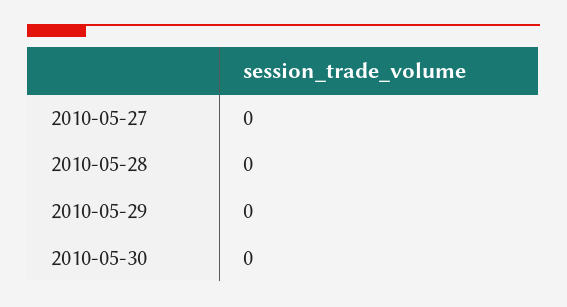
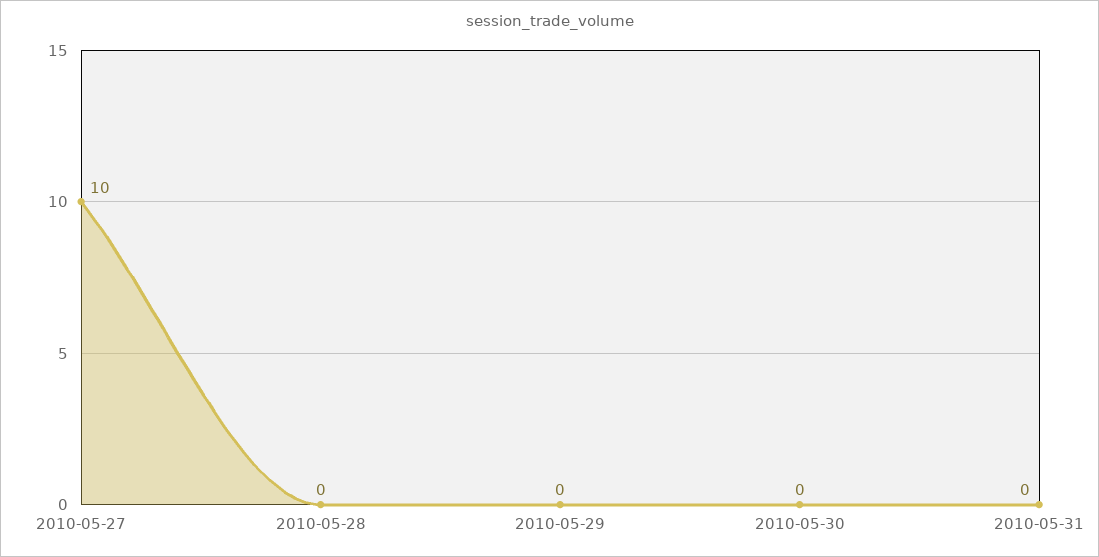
2010-05-27: 0 -> 10
2010-05-31: none -> 0

